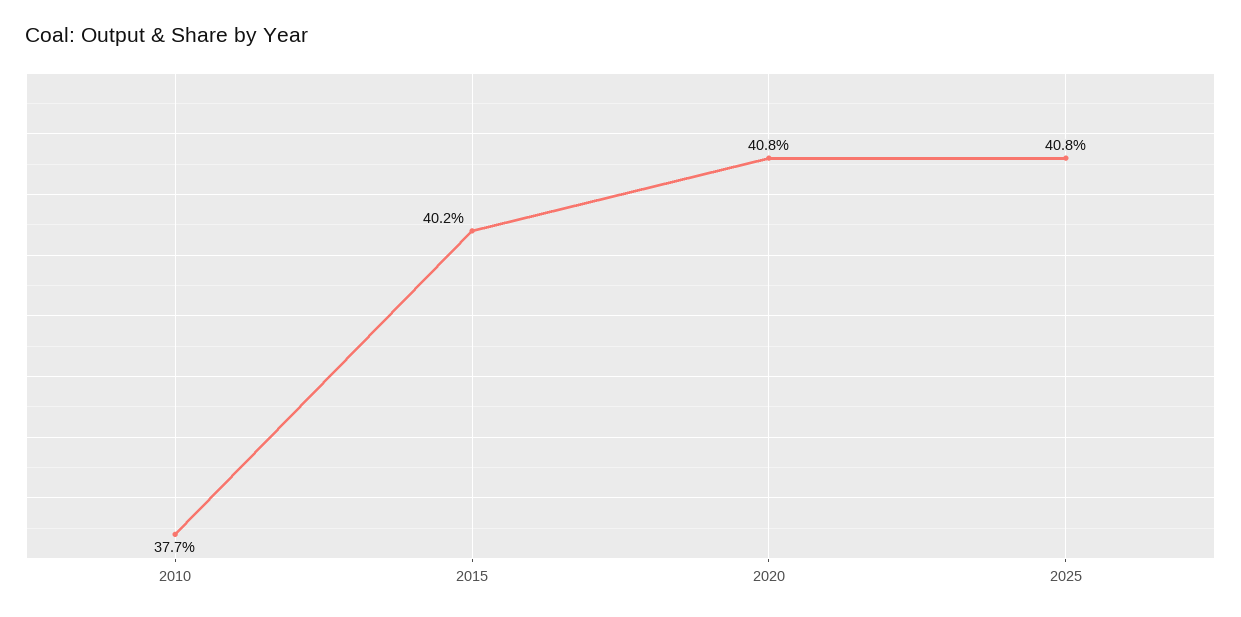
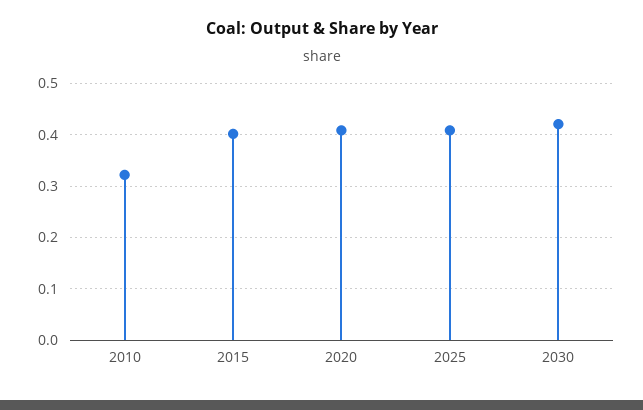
2010: 0.377 -> 0.32
2030: none -> 0.42

